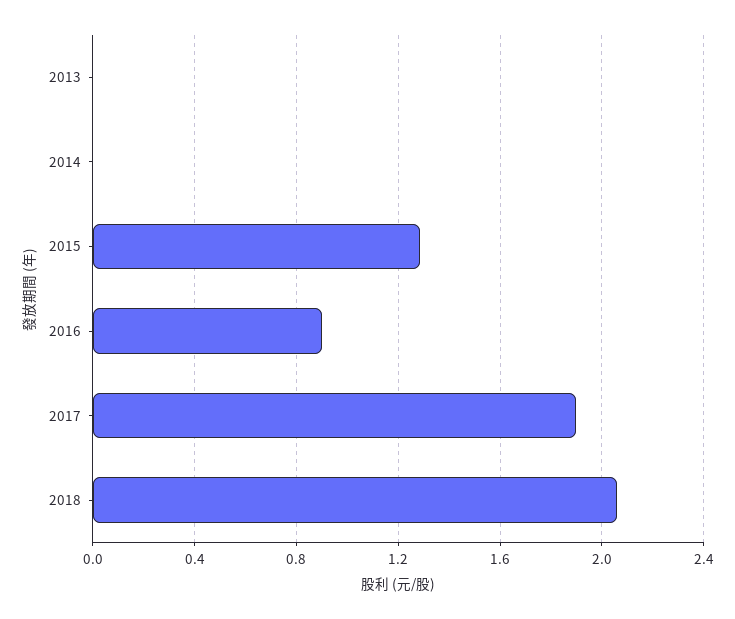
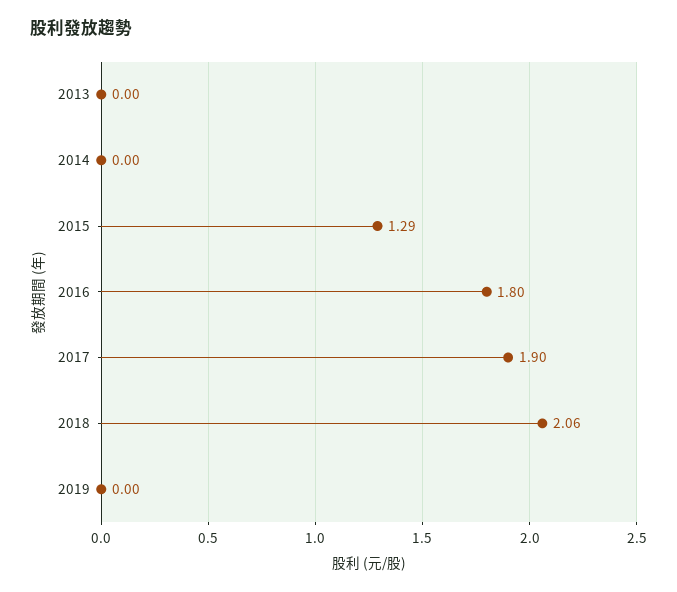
2016: 0.9 -> 1.8
2019: none -> 0

